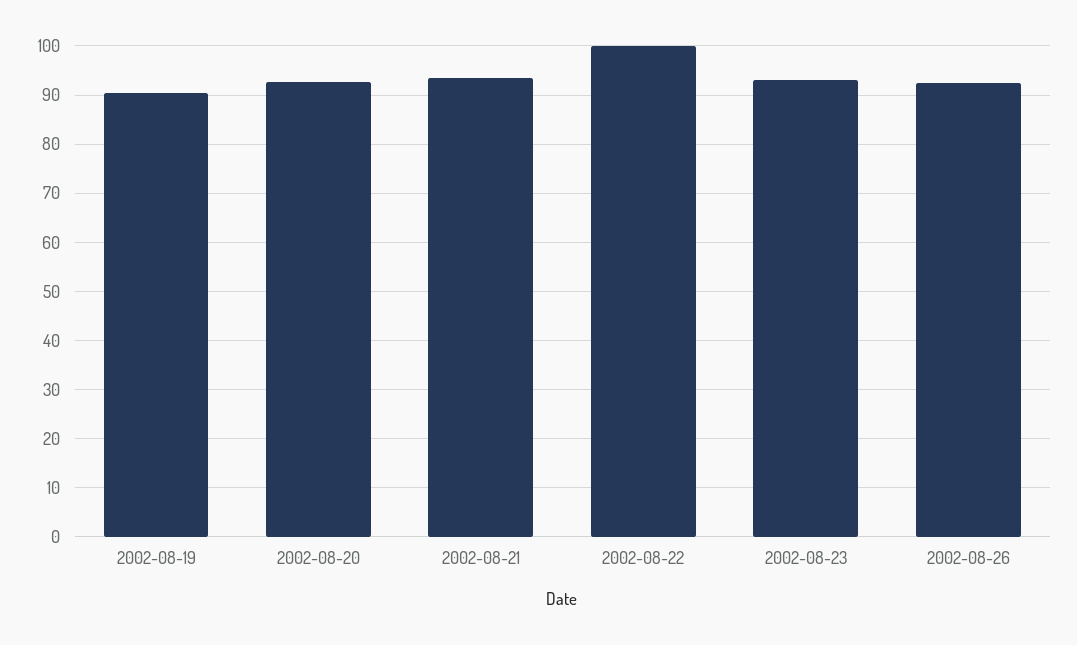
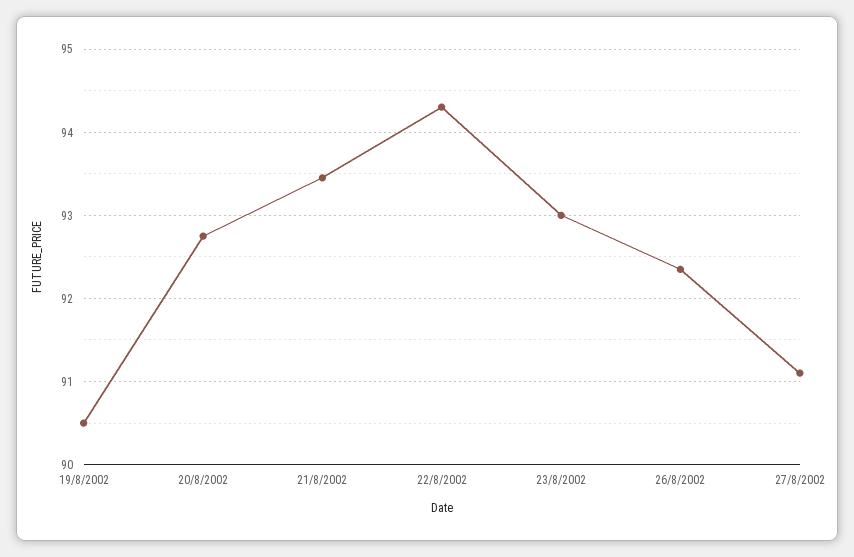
2002-08-22: 100 -> 94.3
27/8/2002: none -> 91.1

